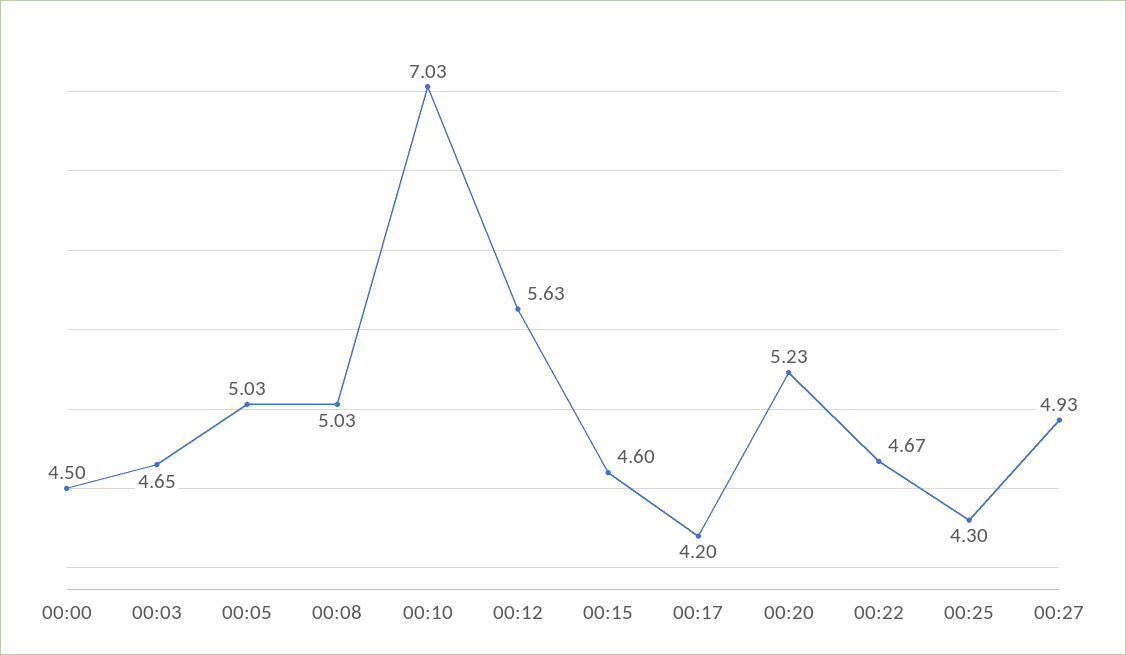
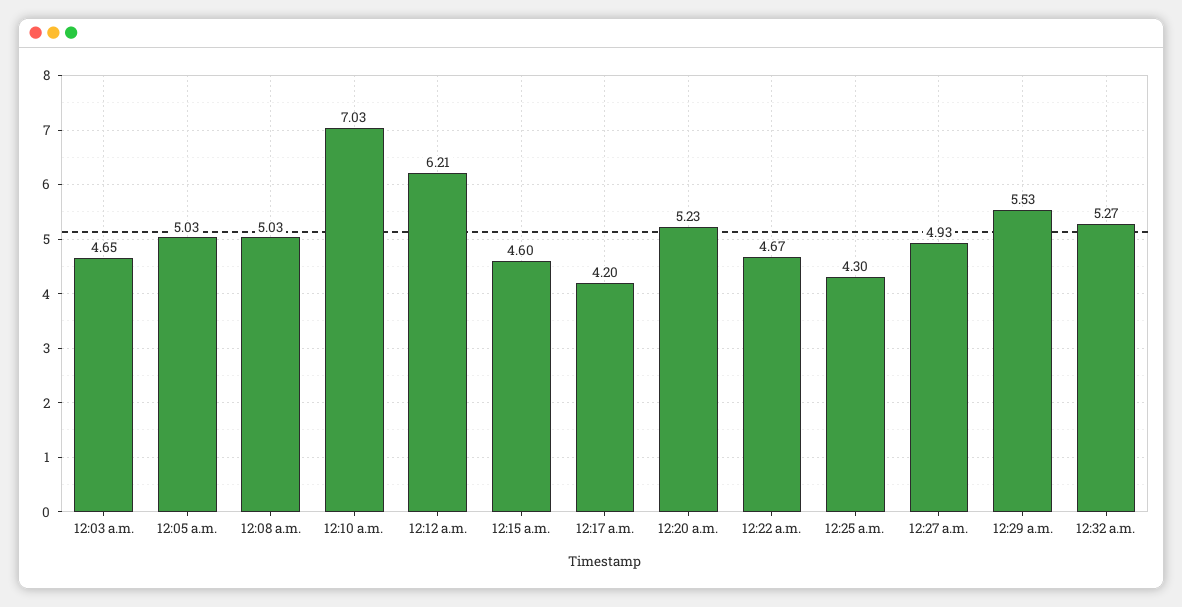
00:00: 4.5 -> none
00:12: 5.63 -> 6.21
12:29 a.m.: none -> 5.53
12:32 a.m.: none -> 5.27

